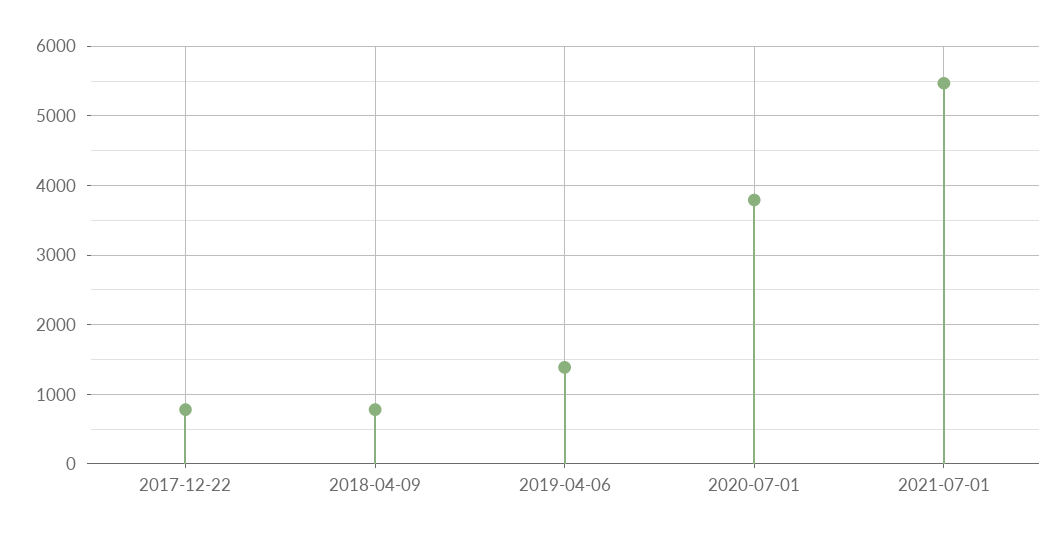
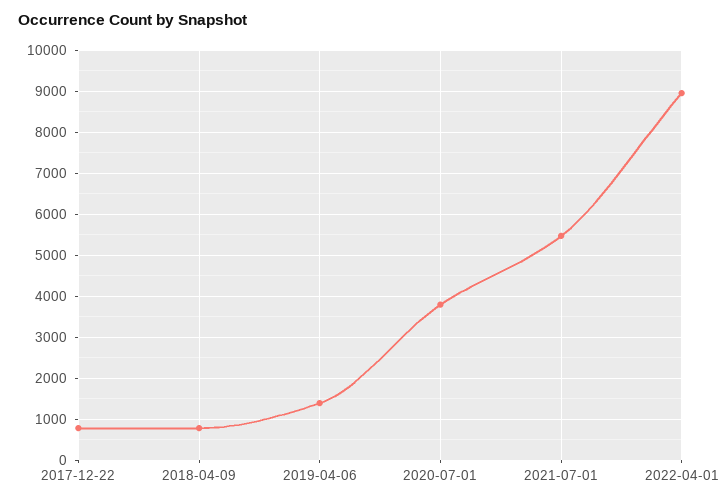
2022-04-01: none -> 9000

